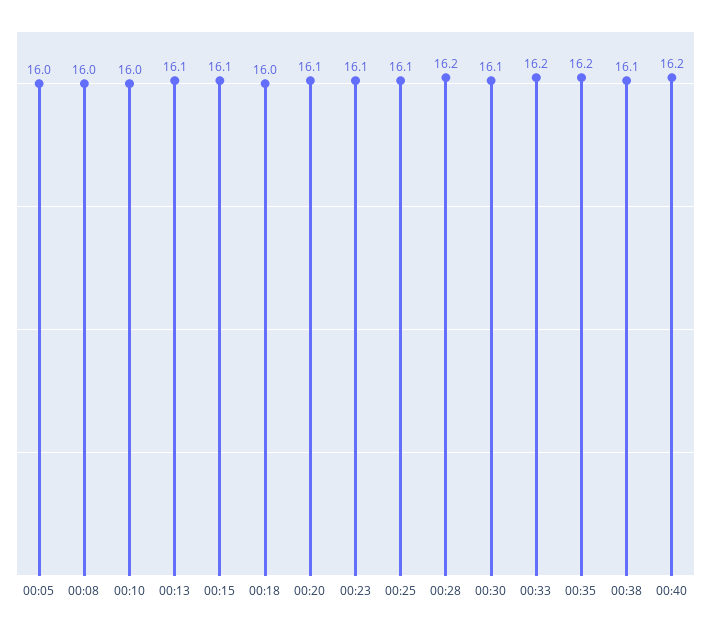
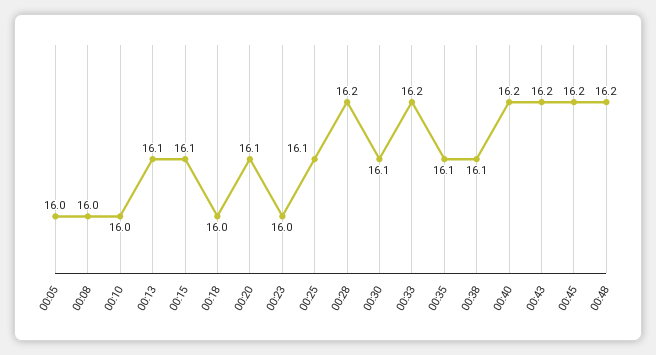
00:23: 16.1 -> 16
00:35: 16.2 -> 16.1
00:43: none -> 16.2
00:45: none -> 16.2
00:48: none -> 16.2

